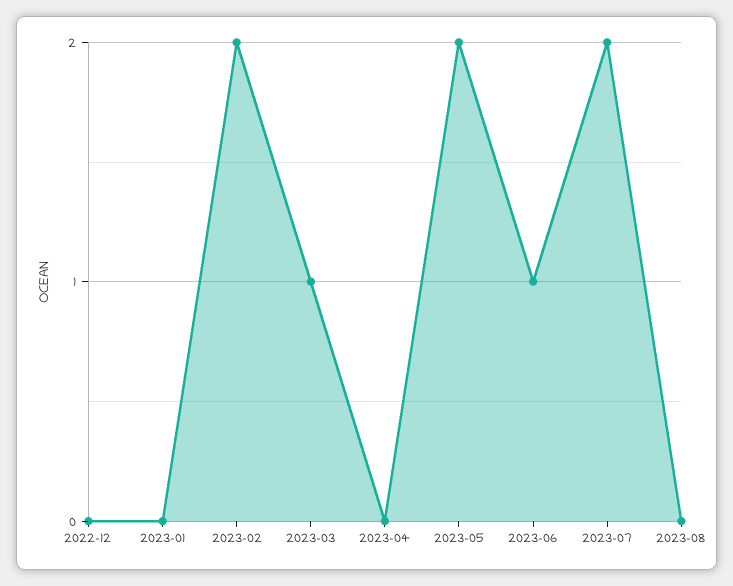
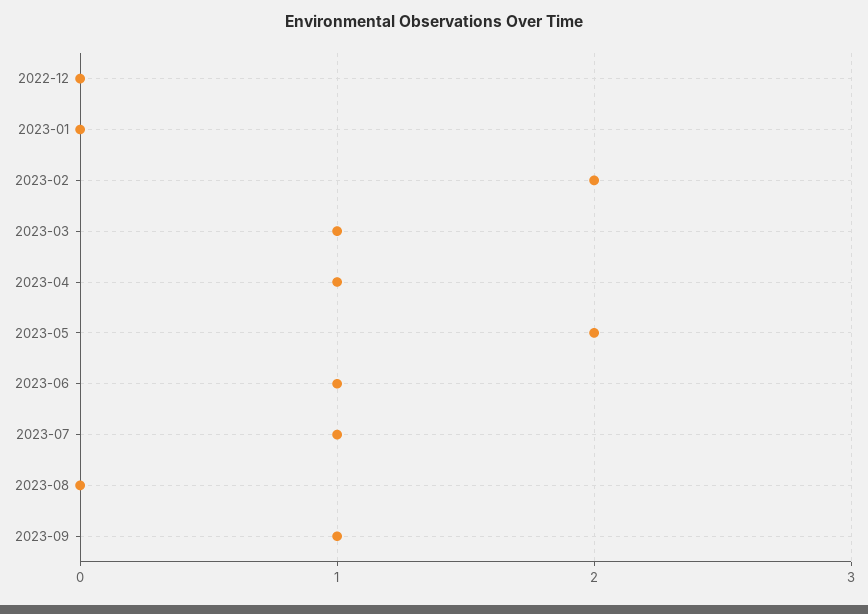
2023-04: 0 -> 1
2023-07: 2 -> 1
2023-09: none -> 1

